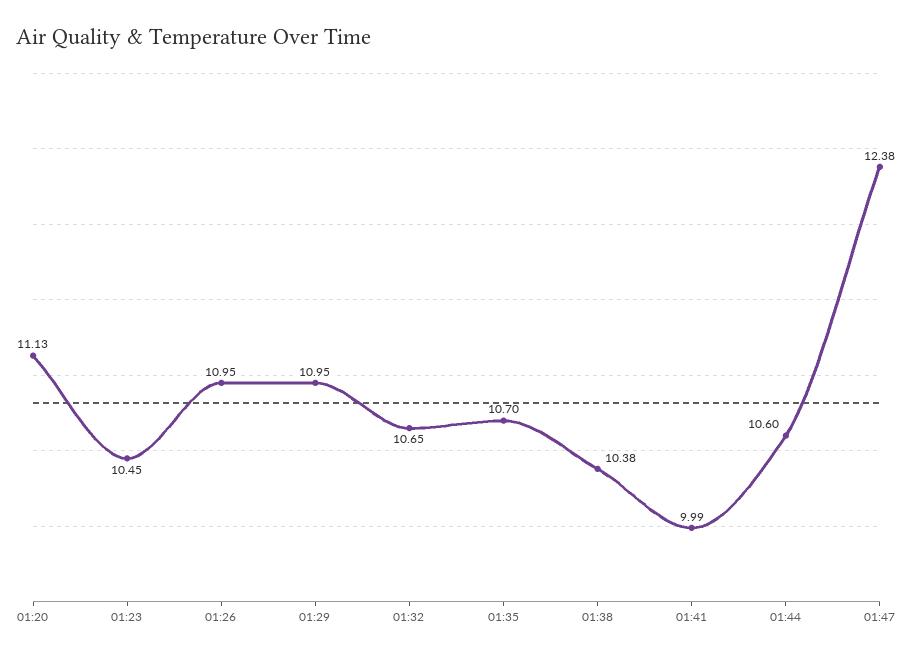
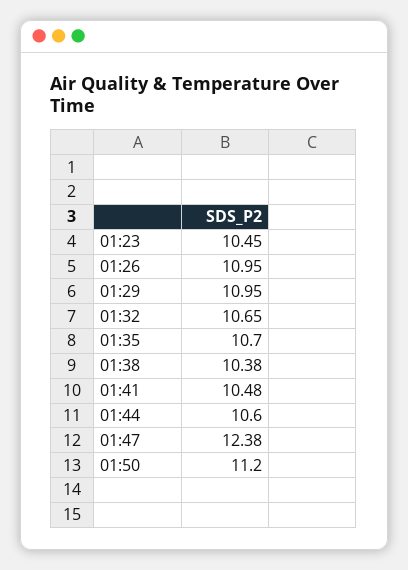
01:20: 11.13 -> none
01:41: 9.99 -> 10.48
01:50: none -> 11.2

